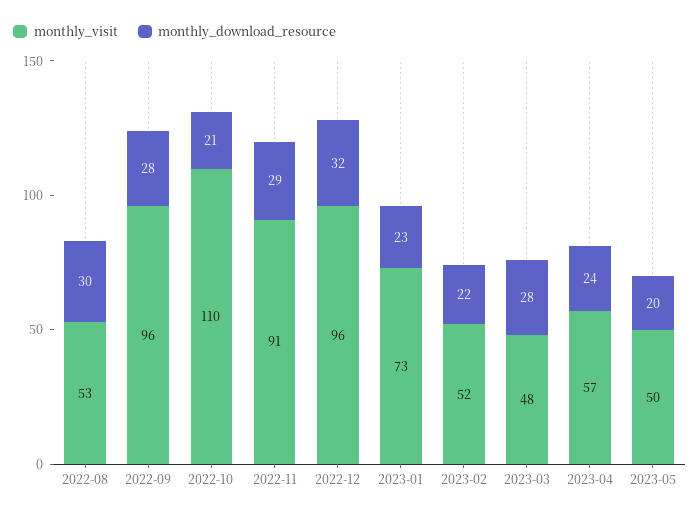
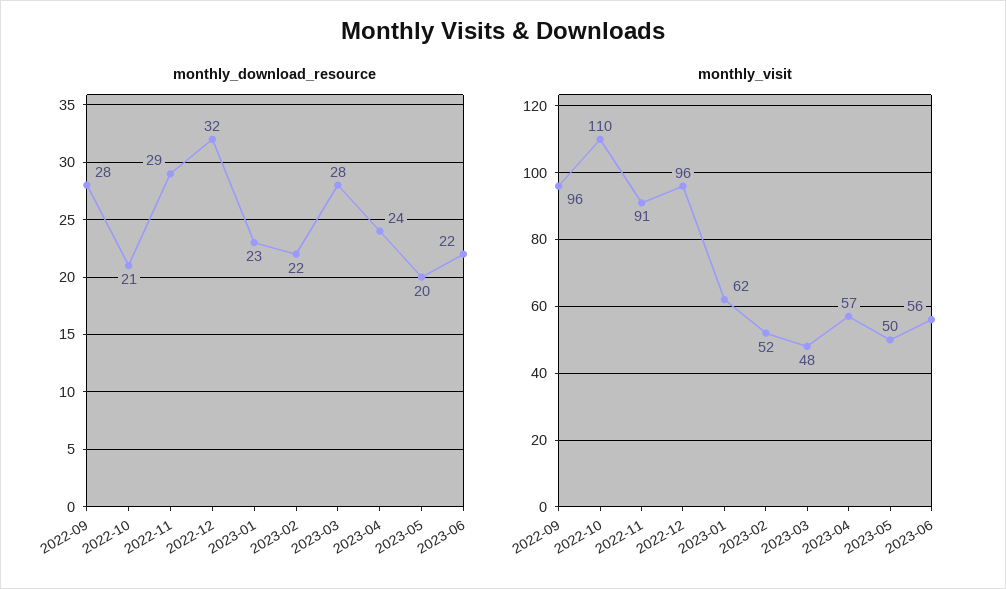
monthly_visit, 2022-08: 53 -> none
monthly_download_resource, 2022-08: 30 -> none
monthly_visit, 2023-01: 73 -> 62
monthly_download_resource, 2023-06: none -> 22
monthly_visit, 2023-06: none -> 56

